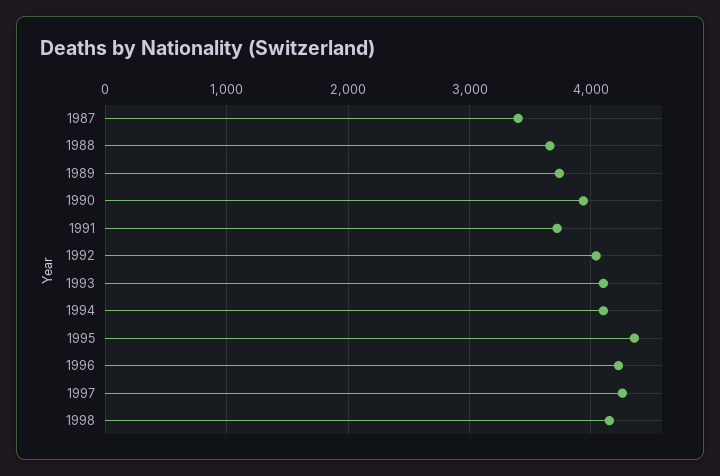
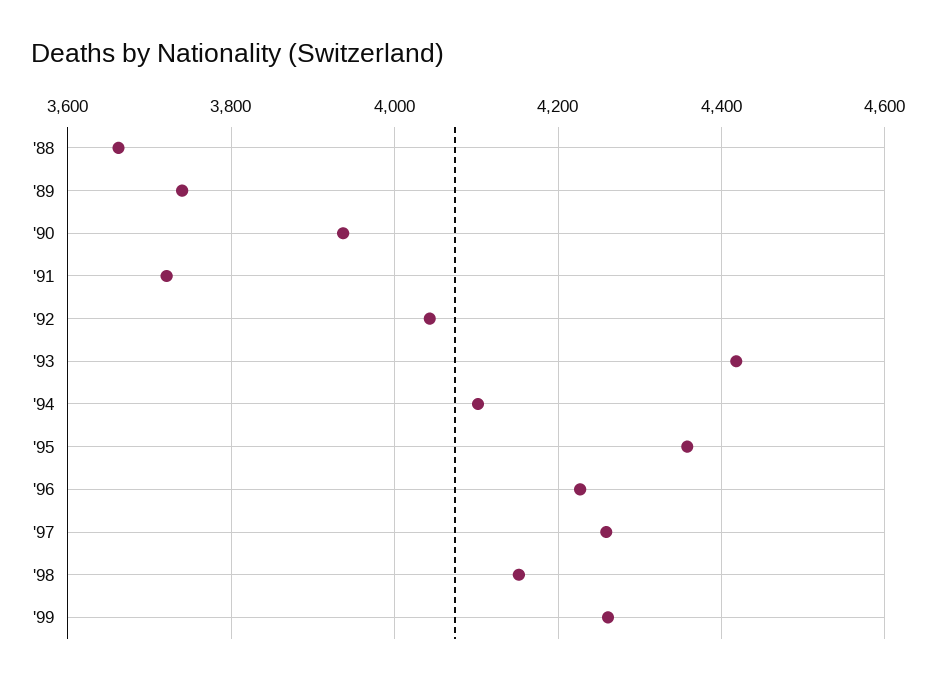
1987: 3400 -> none
1993: 4100 -> 4420
'99: none -> 4260

